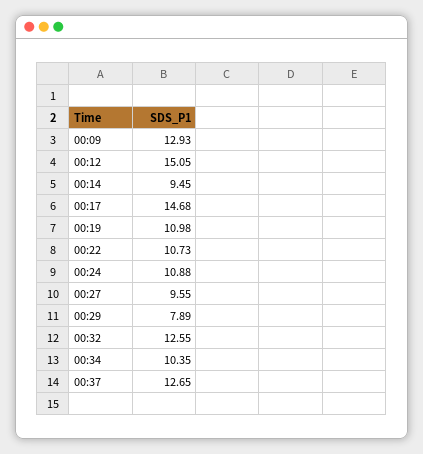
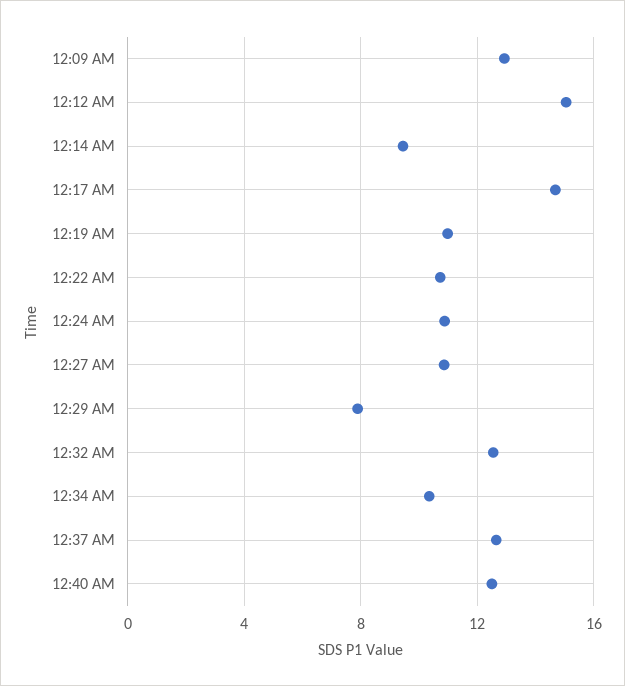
00:27: 9.55 -> 11
12:40 AM: none -> 12.5

